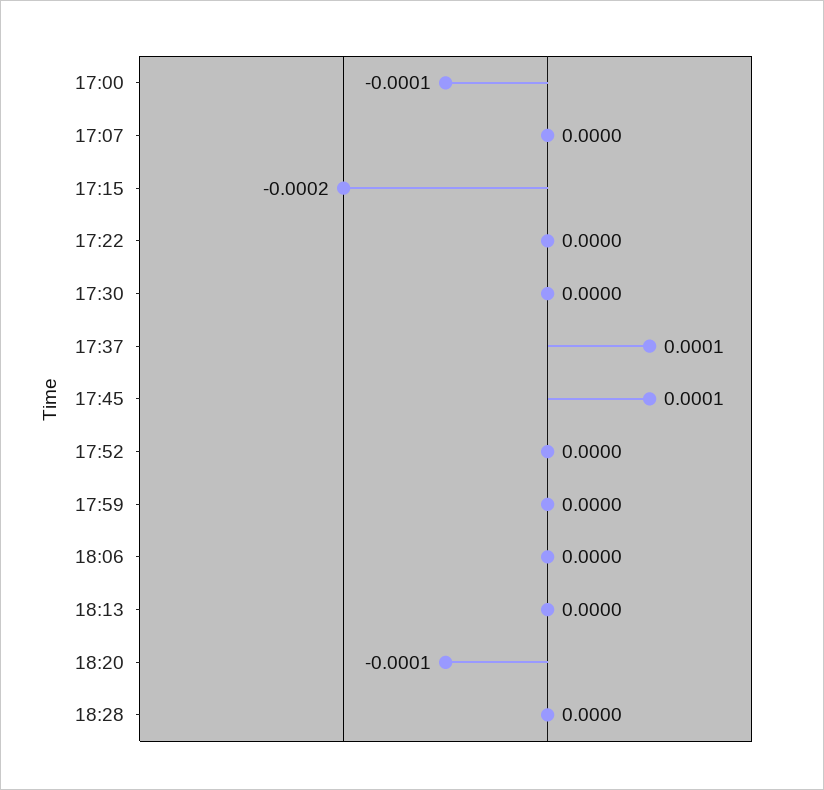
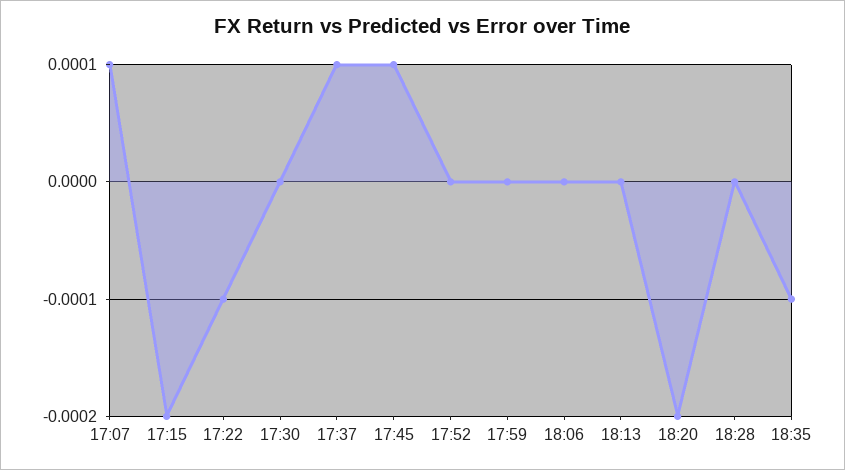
17:00: -0.0001 -> none
17:07: 0 -> 0.0001
17:22: 0 -> -0.0001
18:20: -0.0001 -> -0.0002
18:35: none -> -0.0001

